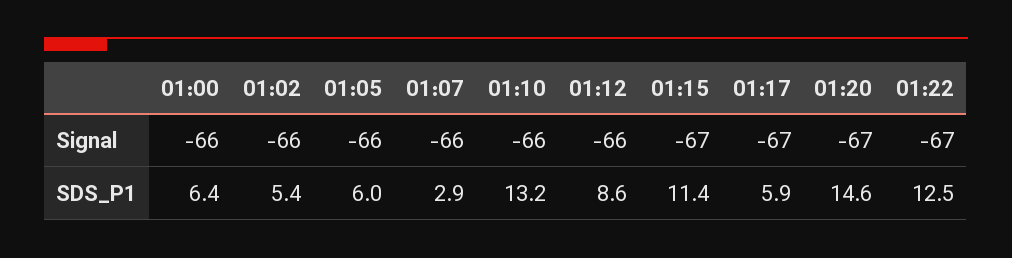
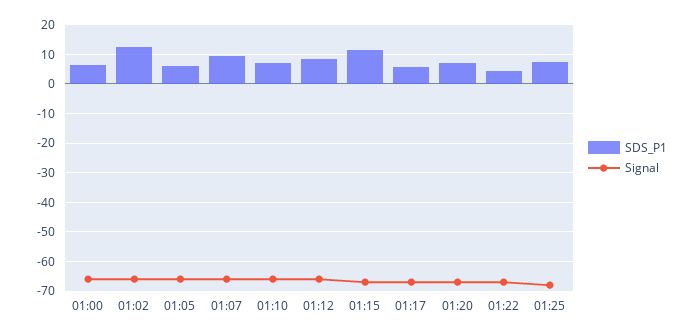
SDS_P1, 01:02: 5.4 -> 12.5
SDS_P1, 01:07: 2.9 -> 10
SDS_P1, 01:10: 13.2 -> 7.5
SDS_P1, 01:20: 14.6 -> 7.5
SDS_P1, 01:22: 12.5 -> 5
SDS_P1, 01:25: none -> 7.5
Signal, 01:25: none -> -67.5

